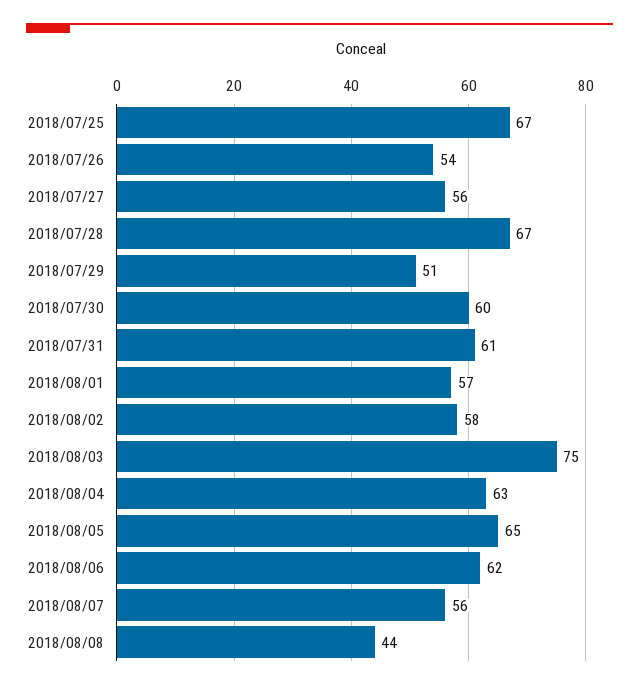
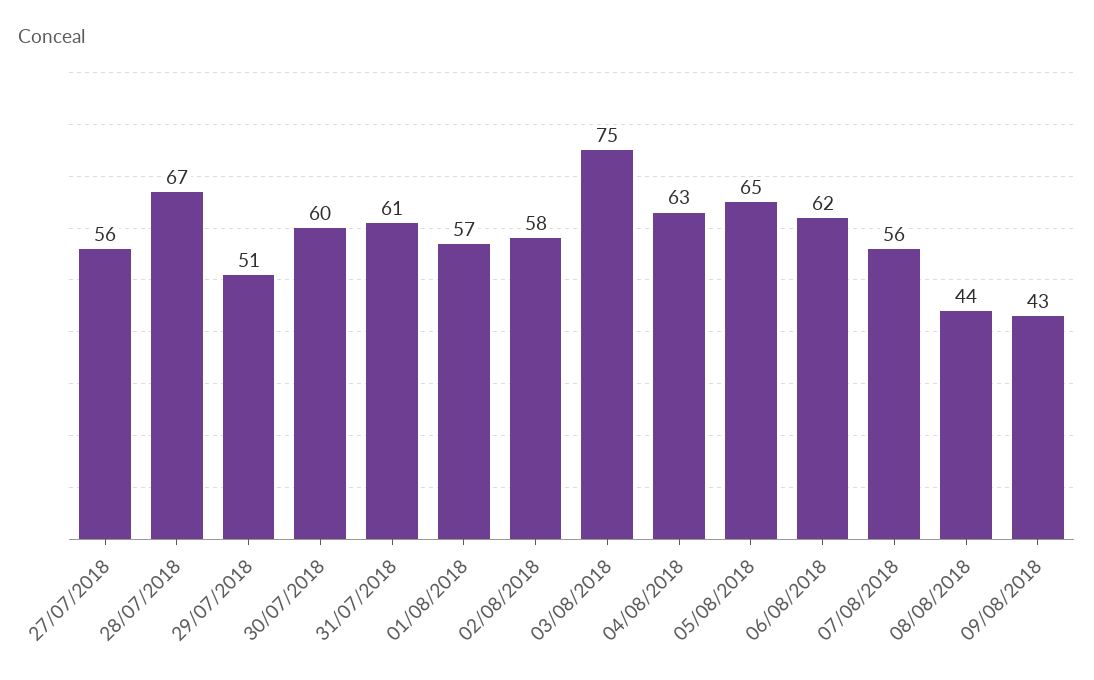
2018/07/25: 67 -> none
2018/07/26: 54 -> none
09/08/2018: none -> 43

